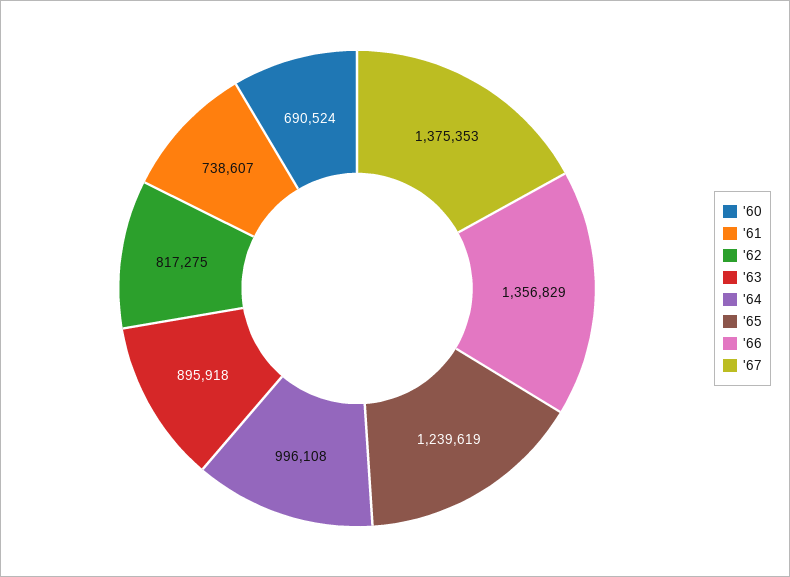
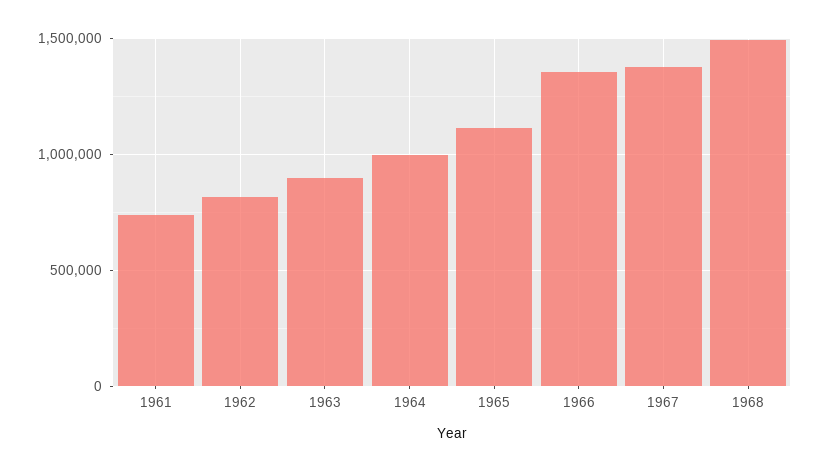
'60: 690524 -> none
'65: 1239619 -> 1100000
1968: none -> 1500000

